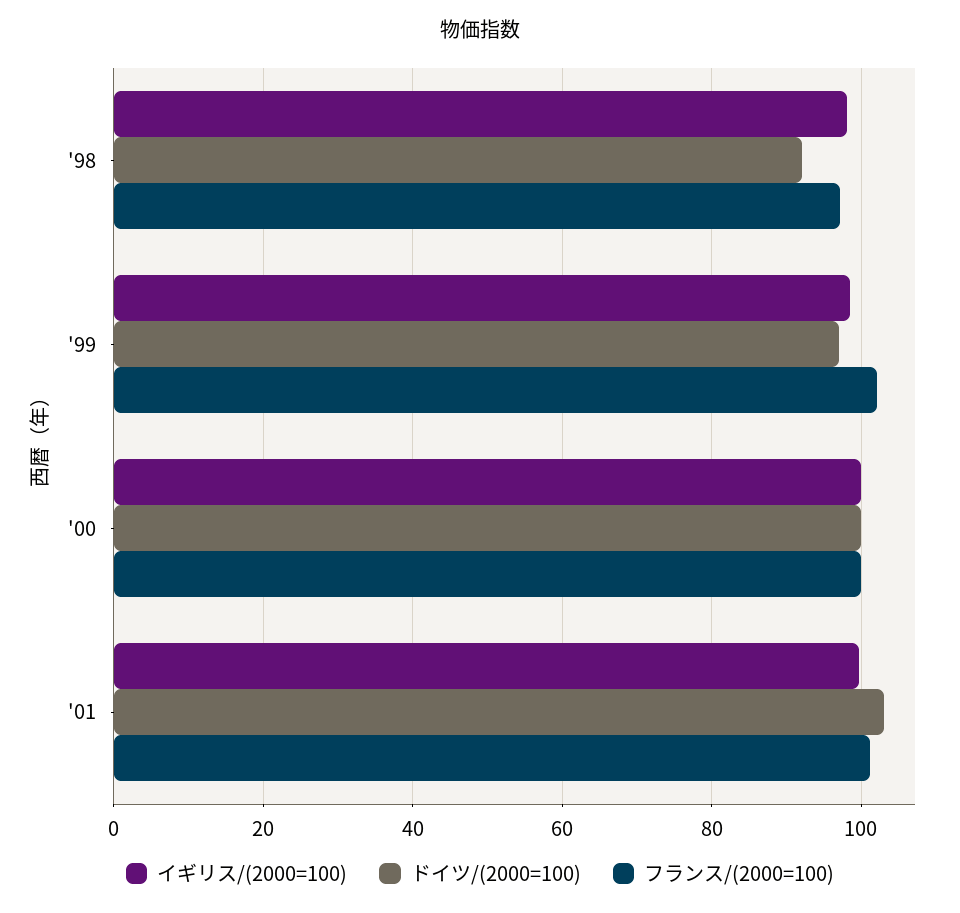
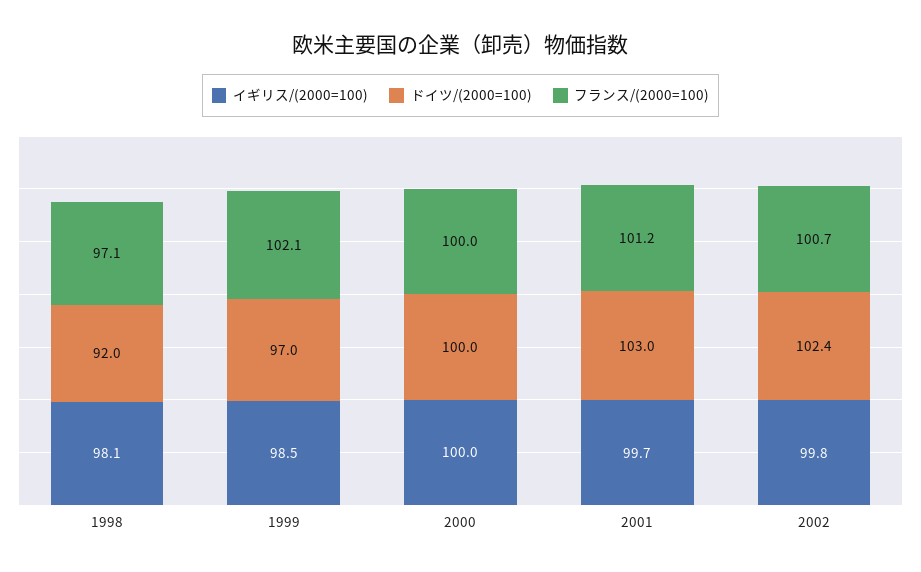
イギリス/(2000=100), 2002: none -> 99.8
ドイツ/(2000=100), 2002: none -> 102.4
フランス/(2000=100), 2002: none -> 100.7

